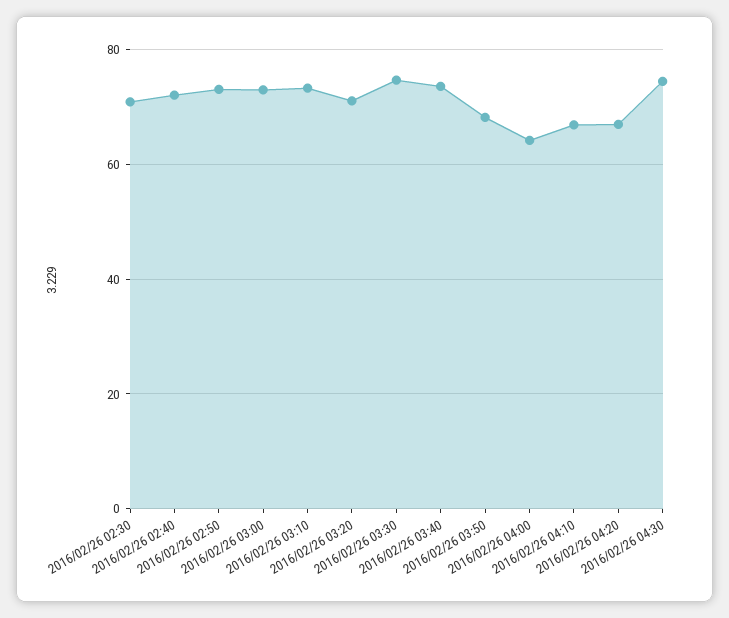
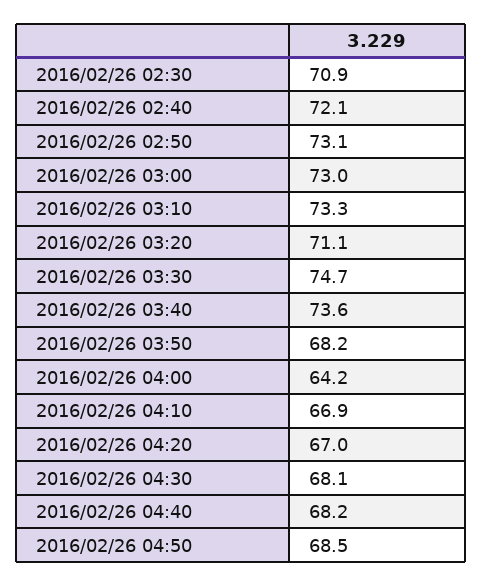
2016/02/26 04:30: 74 -> 68.1
2016/02/26 04:40: none -> 68.2
2016/02/26 04:50: none -> 68.5

